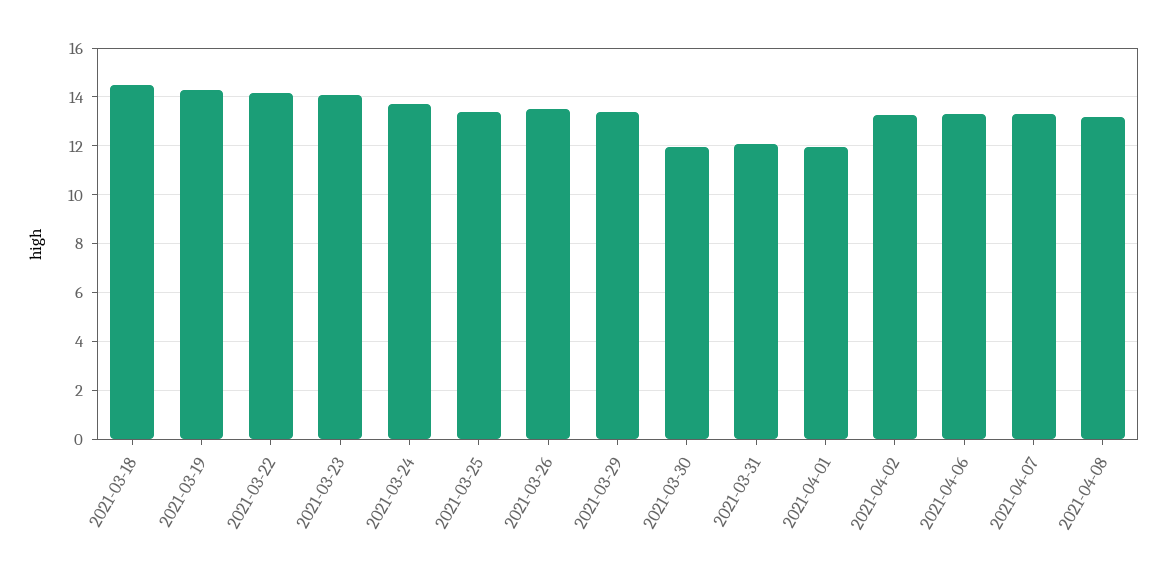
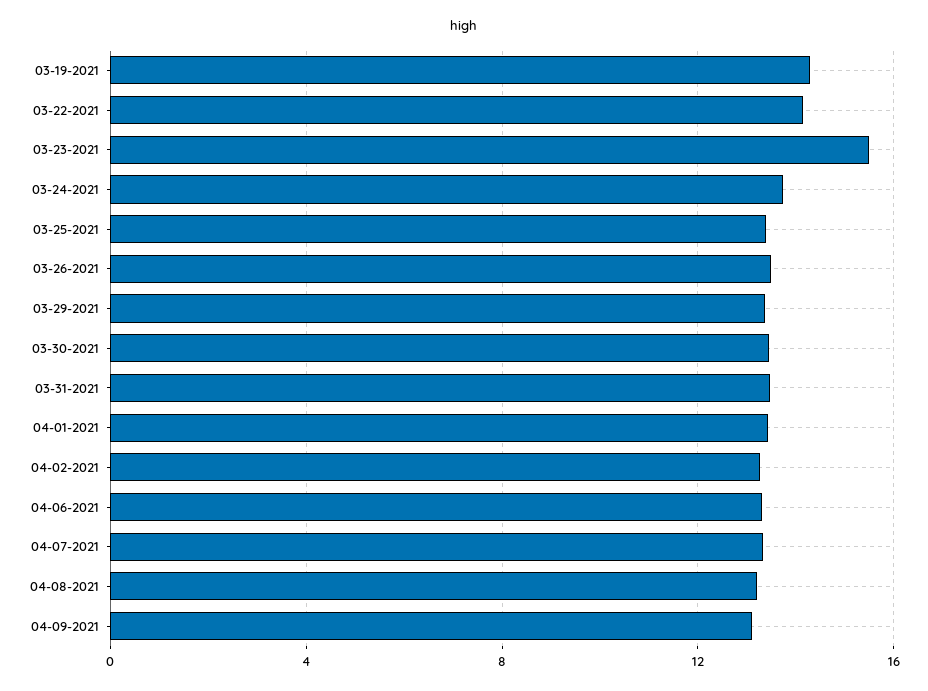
2021-03-18: 14.5 -> none
2021-03-23: 14 -> 15.5
2021-03-30: 12 -> 13.5
2021-03-31: 12 -> 13.5
2021-04-01: 12 -> 13.5
04-09-2021: none -> 13

